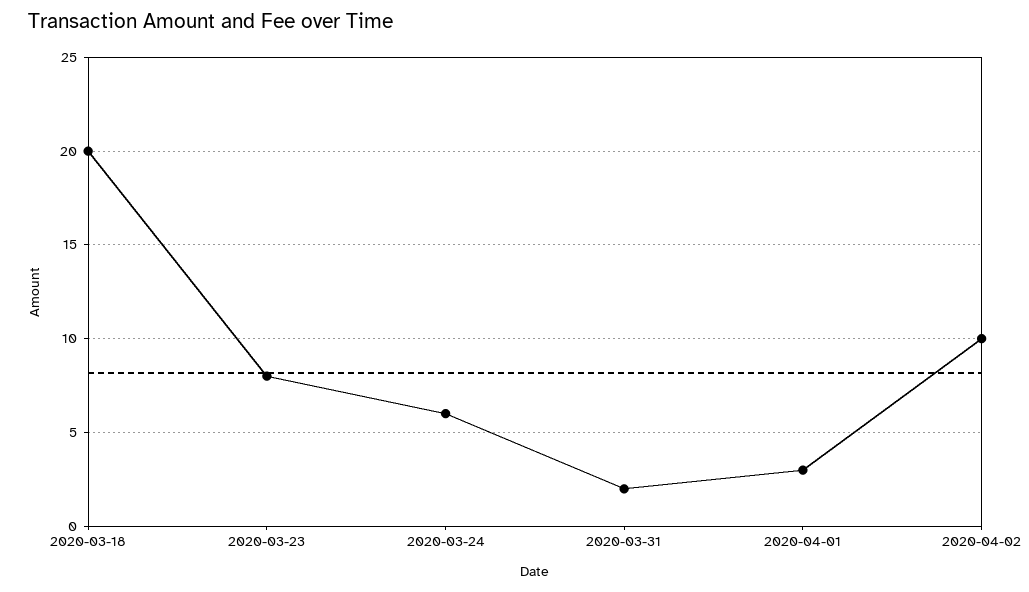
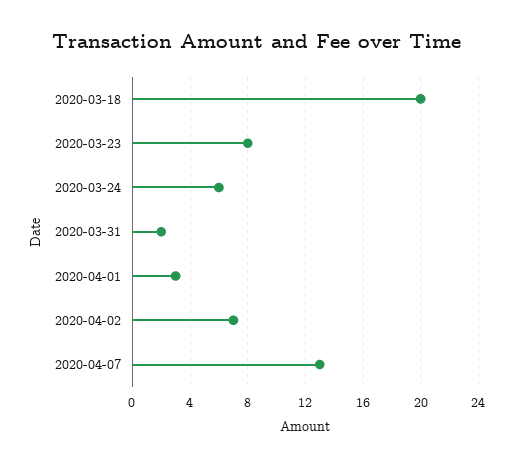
2020-04-02: 10 -> 7
2020-04-07: none -> 13

